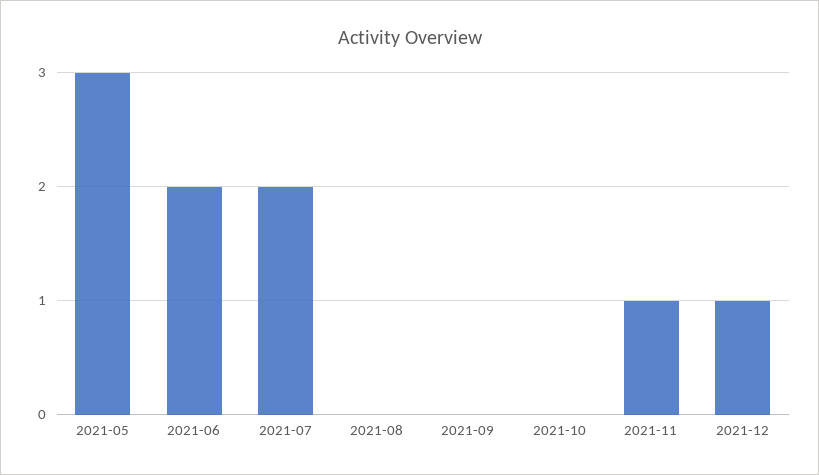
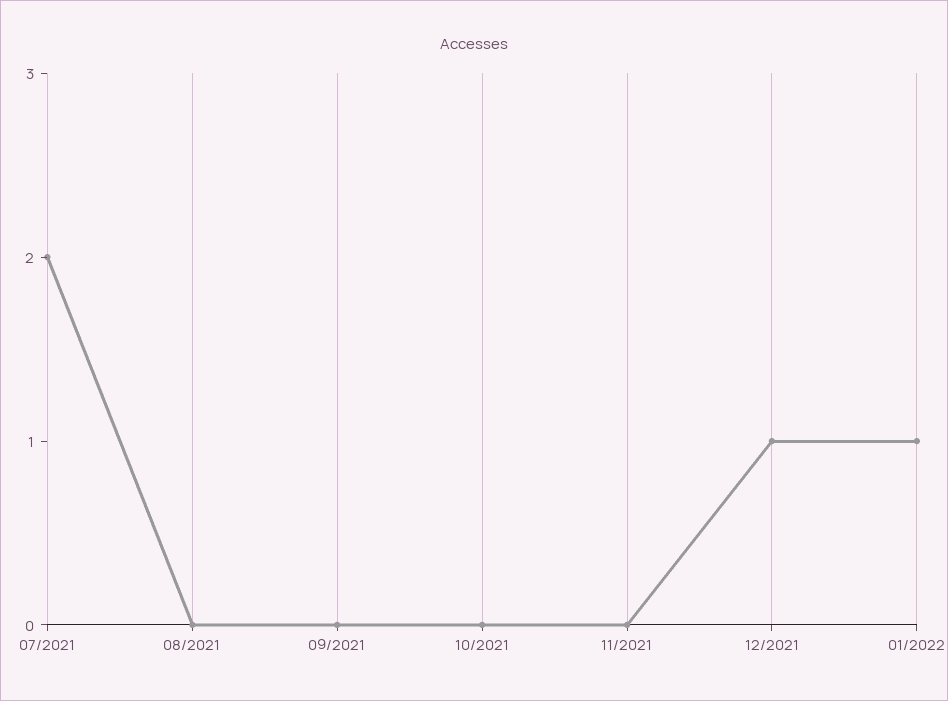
2021-05: 3 -> none
2021-06: 2 -> none
2021-11: 1 -> 0
01/2022: none -> 1

